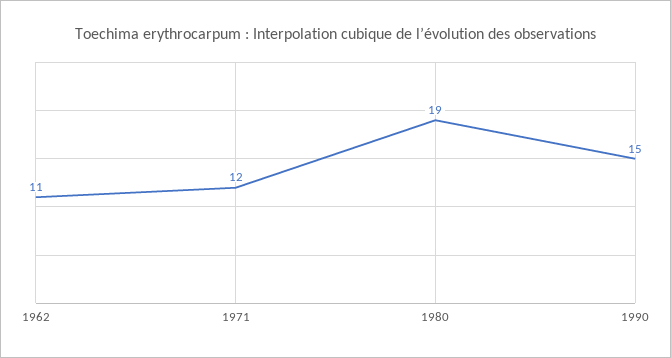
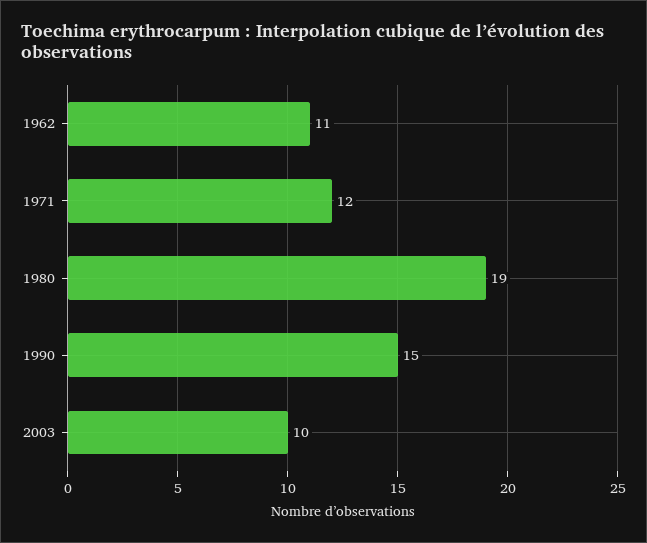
2003: none -> 10

